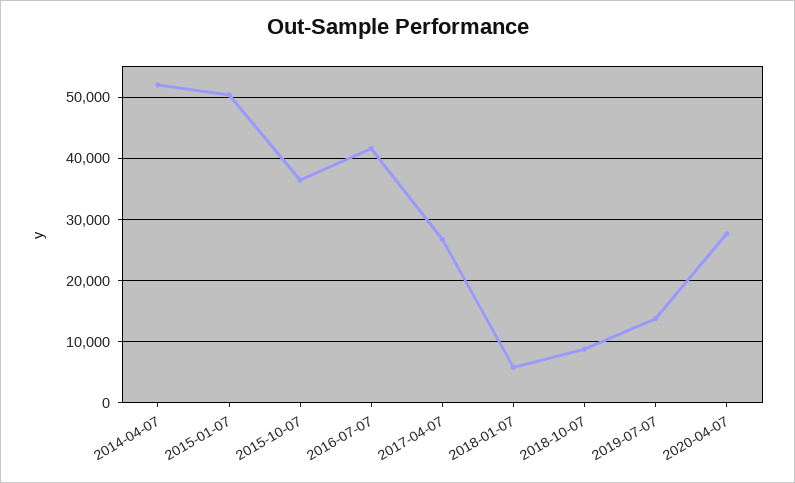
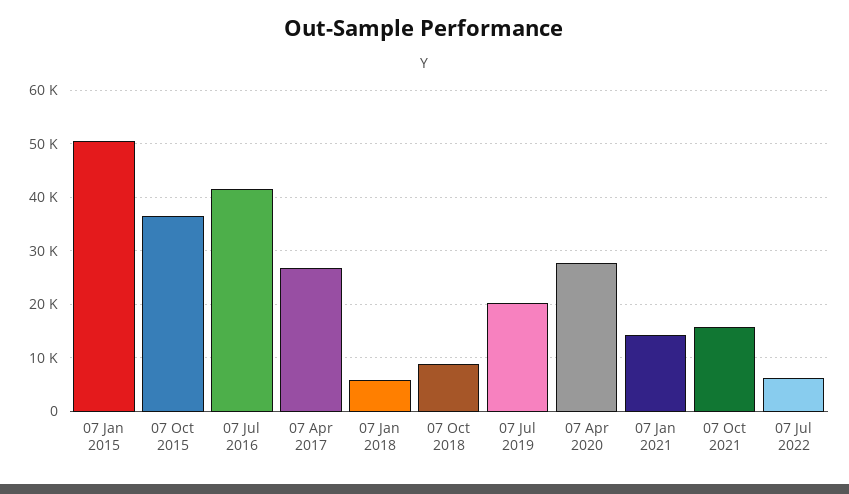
2014-04-07: 52000 -> none
2019-07-07: 14000 -> 20000
07 Jan 2021: none -> 14000
07 Oct 2021: none -> 16000
07 Jul 2022: none -> 6000

